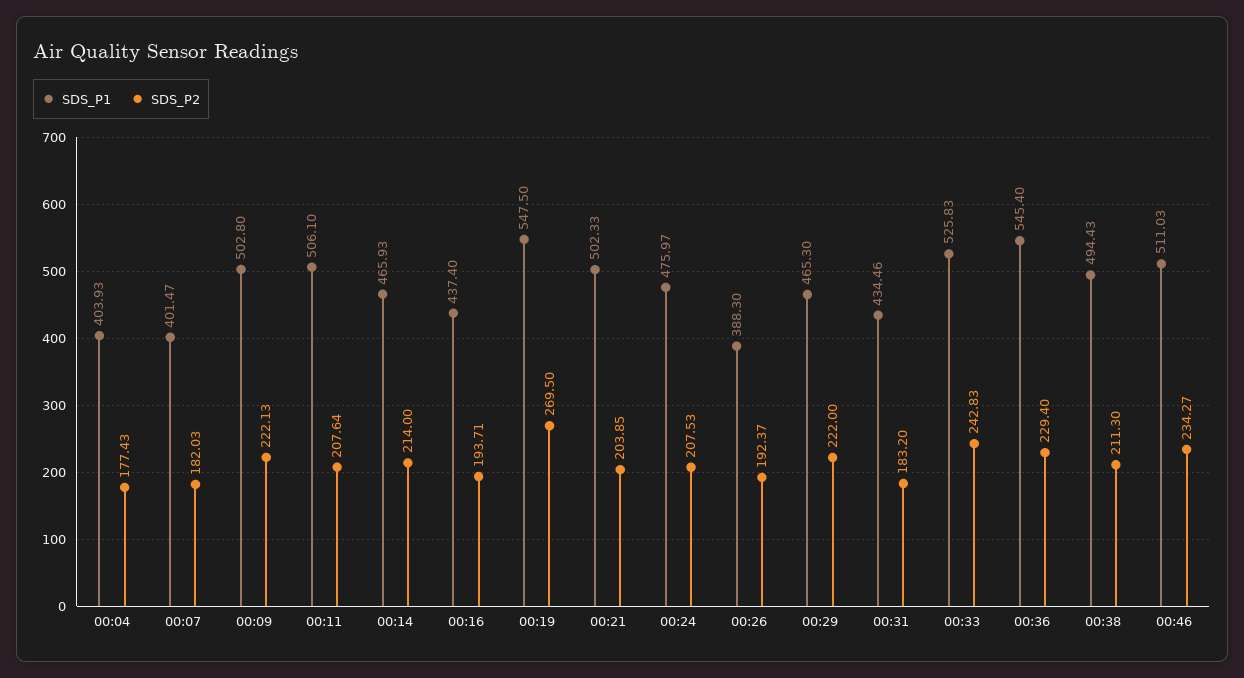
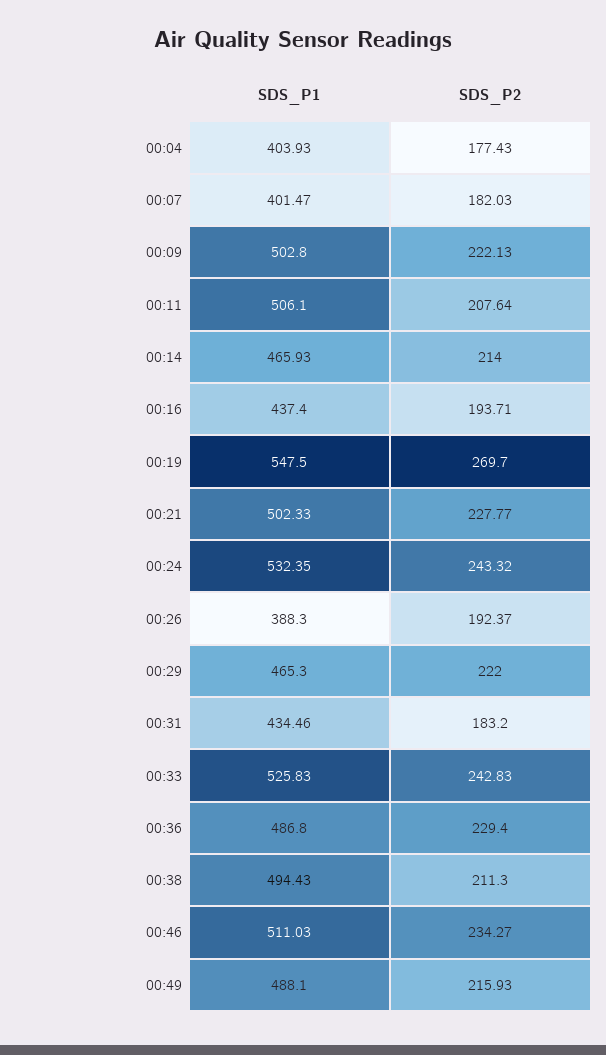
SDS_P2, 00:19: 269.5 -> 269.7
SDS_P2, 00:21: 203.85 -> 227.77
SDS_P1, 00:24: 475.97 -> 532.35
SDS_P2, 00:24: 207.53 -> 243.32
SDS_P1, 00:36: 545.4 -> 486.8
SDS_P1, 00:49: none -> 488.1
SDS_P2, 00:49: none -> 215.93

